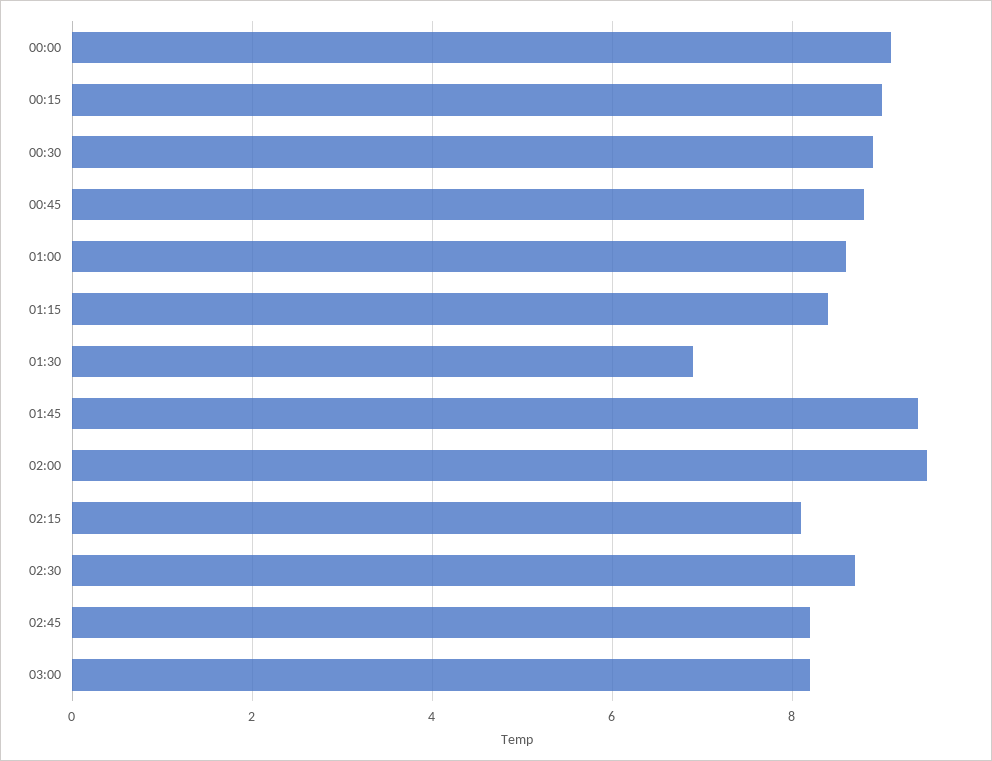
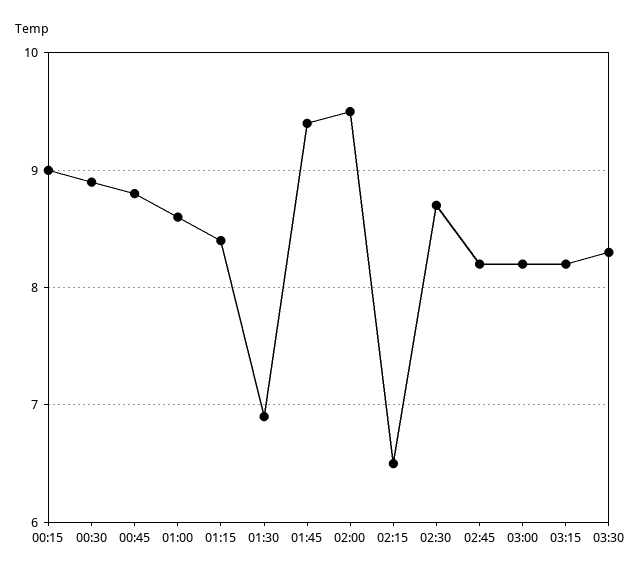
00:00: 9 -> none
02:15: 8 -> 6.5
03:15: none -> 8.2
03:30: none -> 8.3

